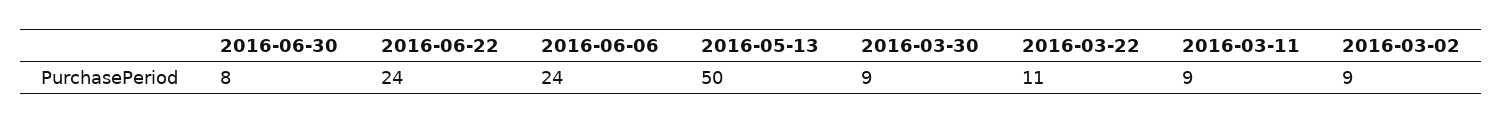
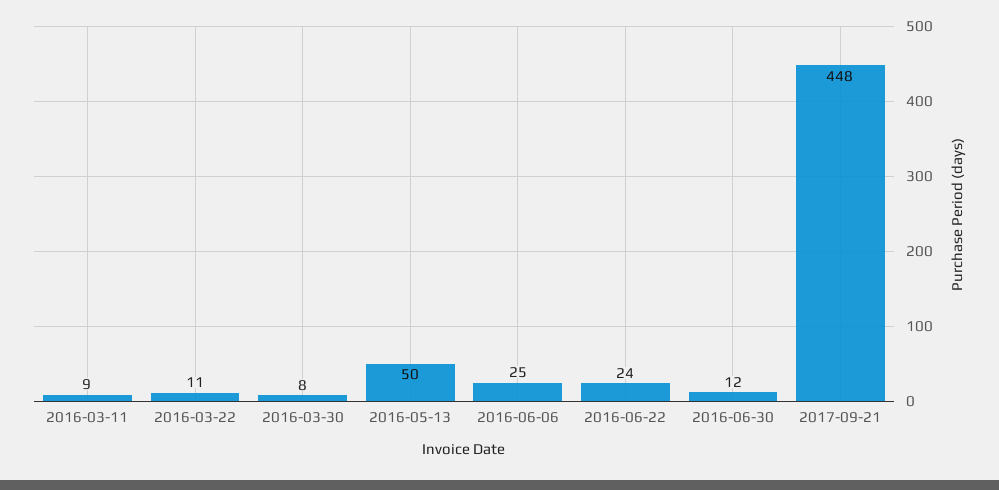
2016-06-30: 8 -> 12
2016-06-06: 24 -> 25
2016-03-30: 9 -> 8
2016-03-02: 9 -> none
2017-09-21: none -> 448

